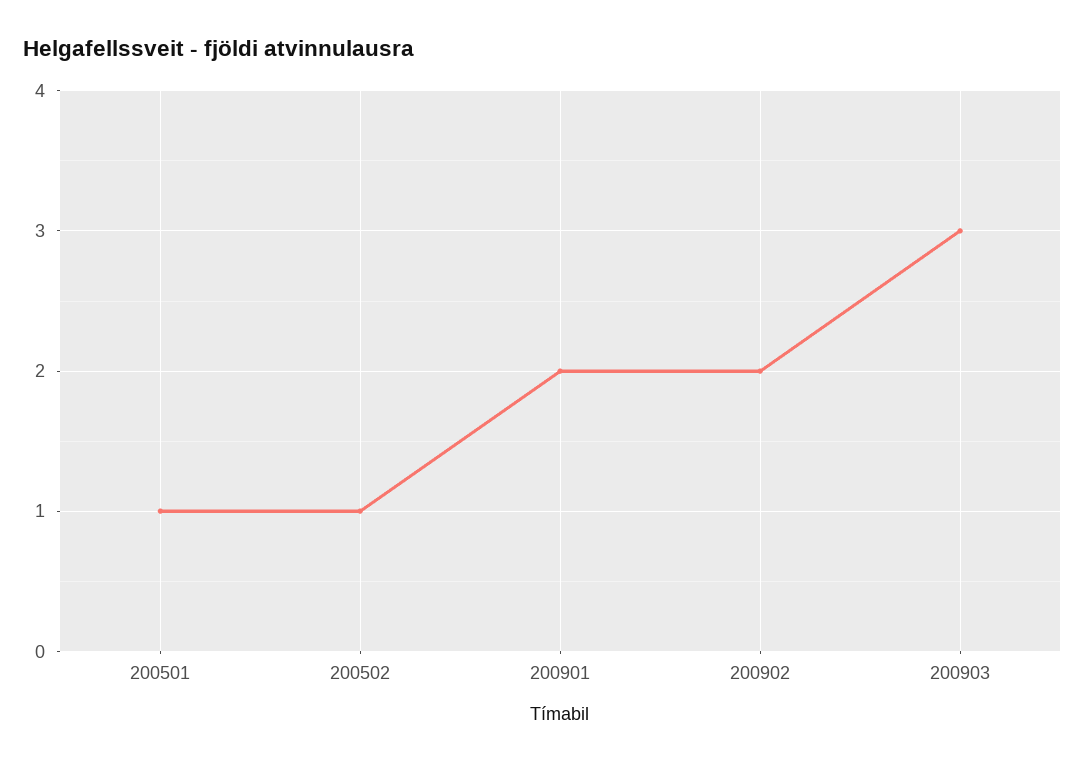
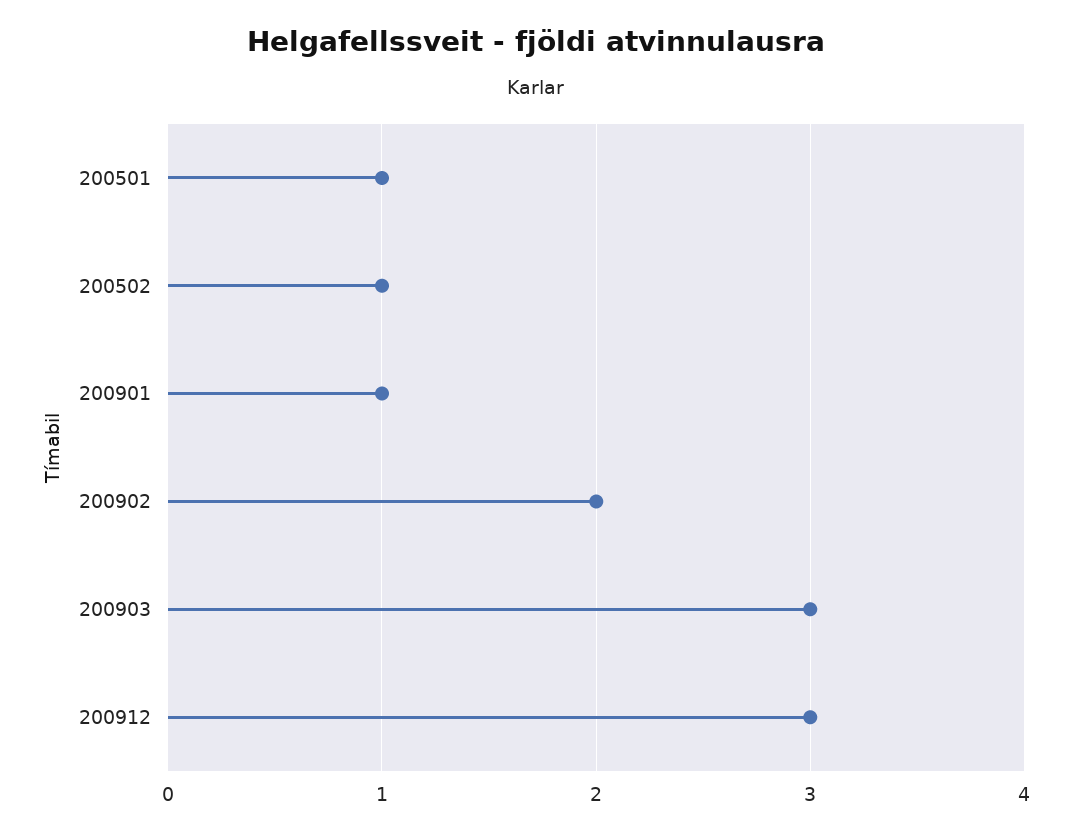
200901: 2 -> 1
200912: none -> 3

